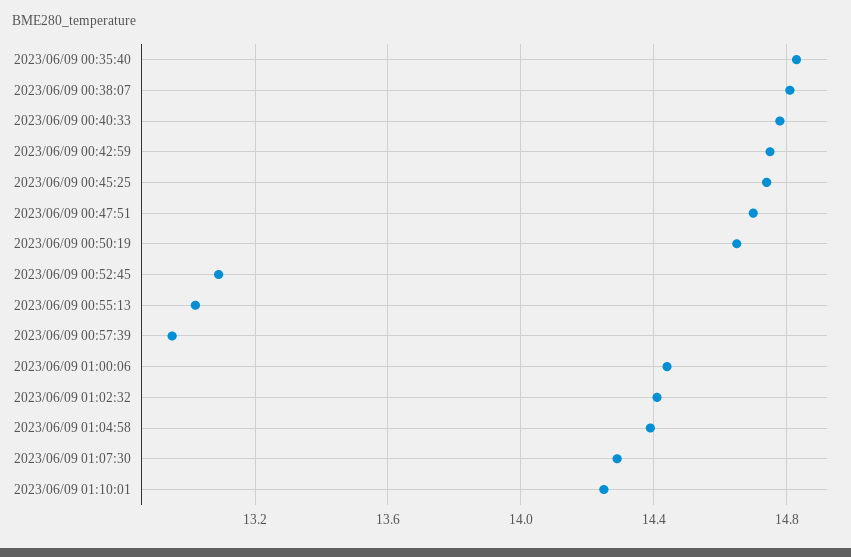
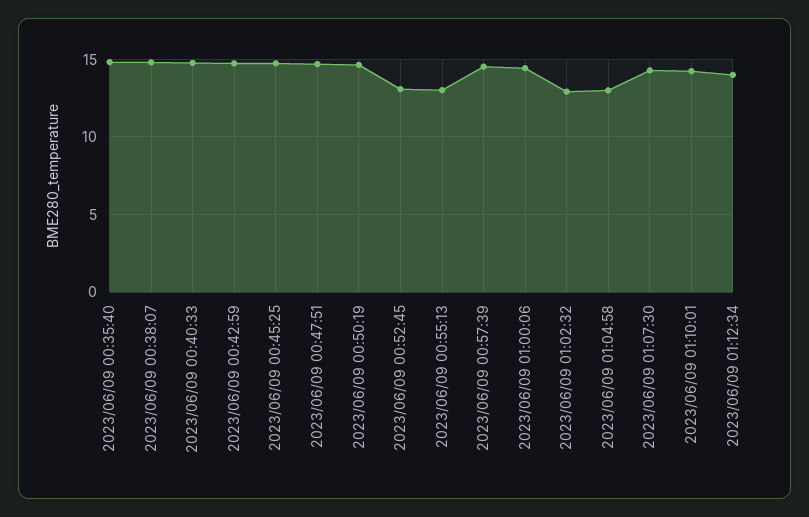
2023/06/09 00:57:39: 12.95 -> 14.5
2023/06/09 01:02:32: 14.4 -> 13
2023/06/09 01:04:58: 14.4 -> 13
2023/06/09 01:12:34: none -> 14

